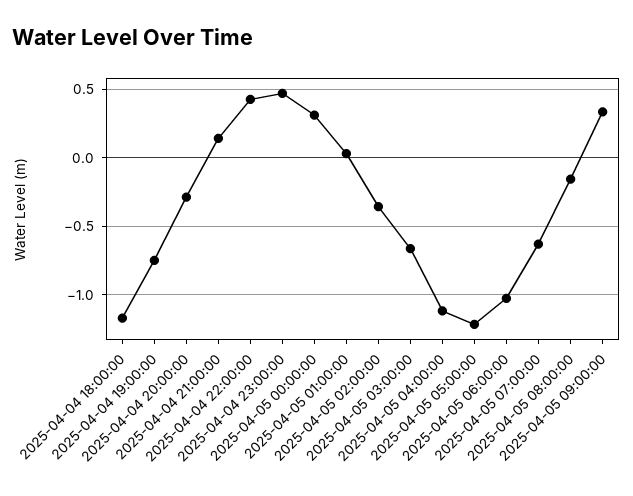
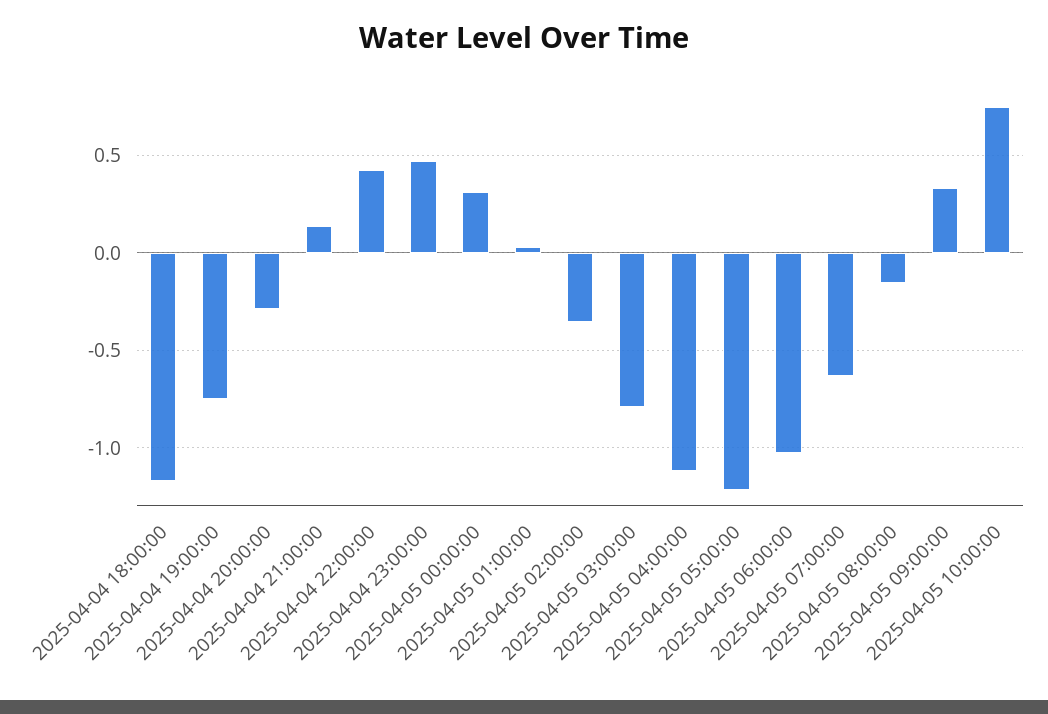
2025-04-05 03:00:00: -0.65 -> -0.8
2025-04-05 10:00:00: none -> 0.75

